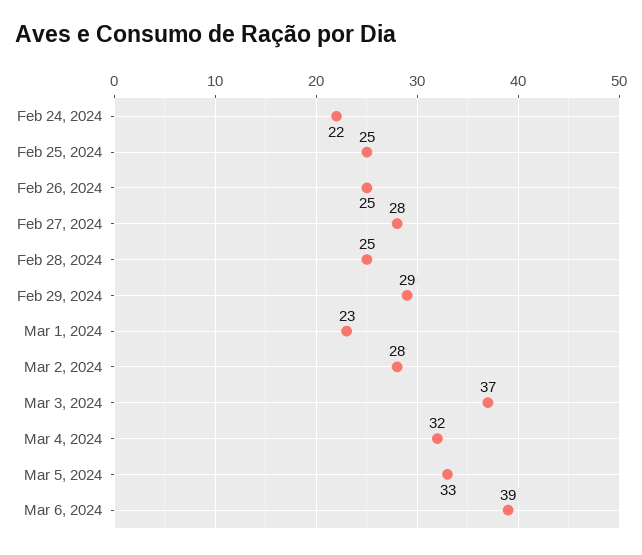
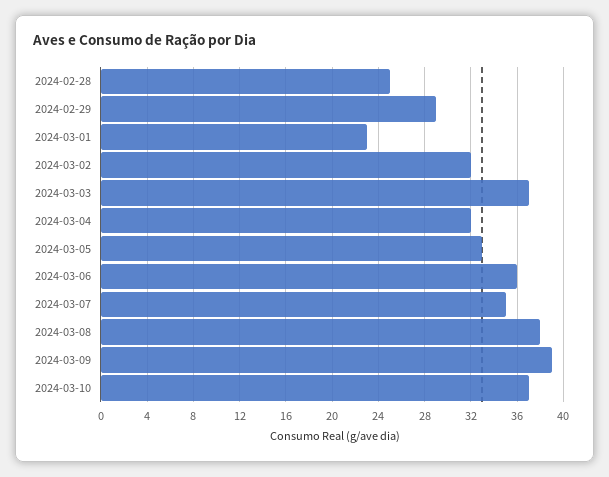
Feb 24, 2024: 22 -> none
Feb 25, 2024: 25 -> none
Feb 26, 2024: 25 -> none
Feb 27, 2024: 28 -> none
Mar 2, 2024: 28 -> 32
Mar 6, 2024: 39 -> 36
2024-03-07: none -> 35
2024-03-08: none -> 38
2024-03-09: none -> 39
2024-03-10: none -> 37

